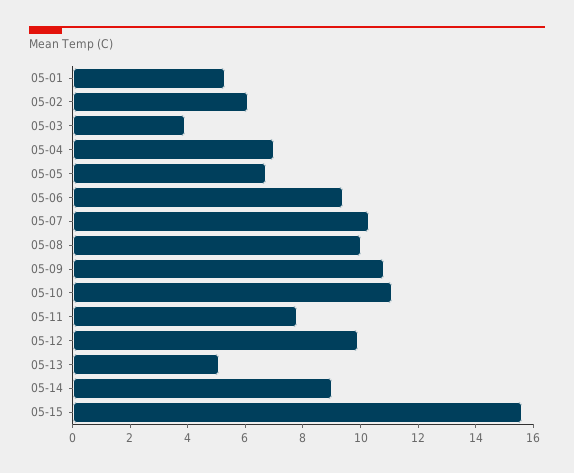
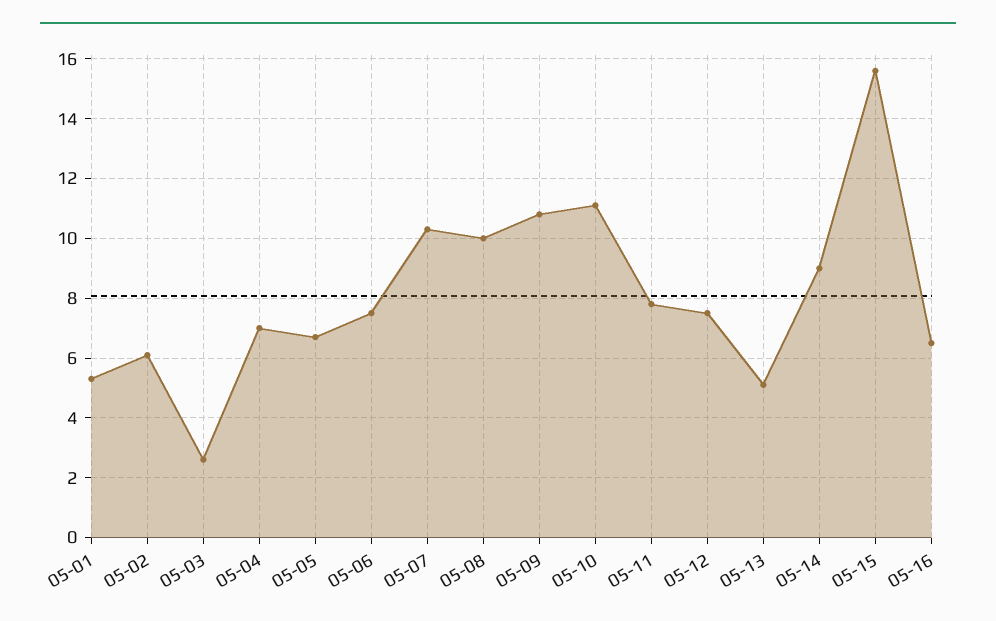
05-03: 4 -> 2.5
05-06: 9.5 -> 7.5
05-12: 10 -> 7.5
05-16: none -> 6.5

